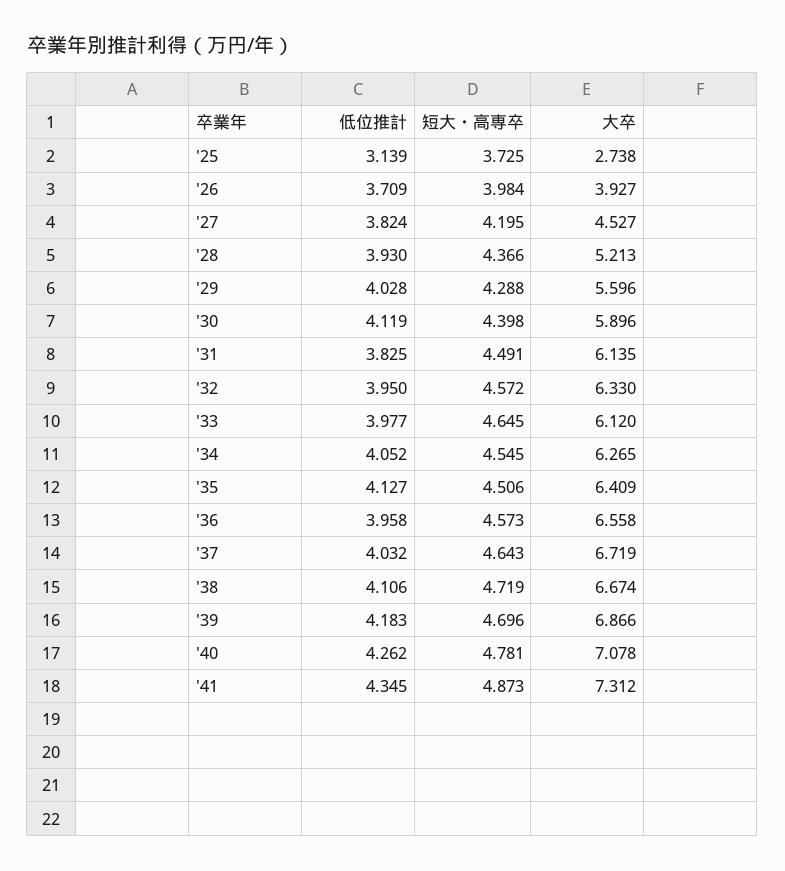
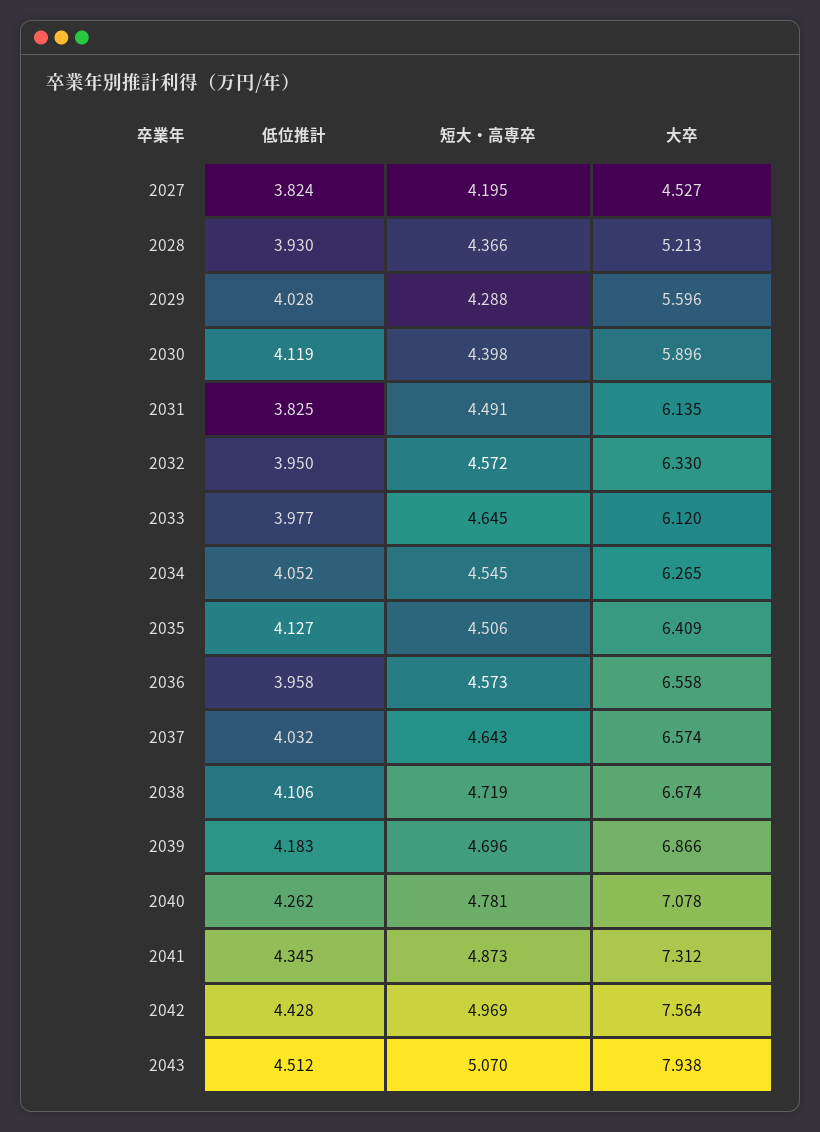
低位推計, '25: 3.139 -> none
短大・高専卒, '25: 3.725 -> none
大卒, '25: 2.738 -> none
低位推計, '26: 3.709 -> none
短大・高専卒, '26: 3.984 -> none
大卒, '26: 3.927 -> none
大卒, '37: 6.719 -> 6.574
低位推計, 2042: none -> 4.428
短大・高専卒, 2042: none -> 4.969
大卒, 2042: none -> 7.564
低位推計, 2043: none -> 4.512
短大・高専卒, 2043: none -> 5.07
大卒, 2043: none -> 7.938

